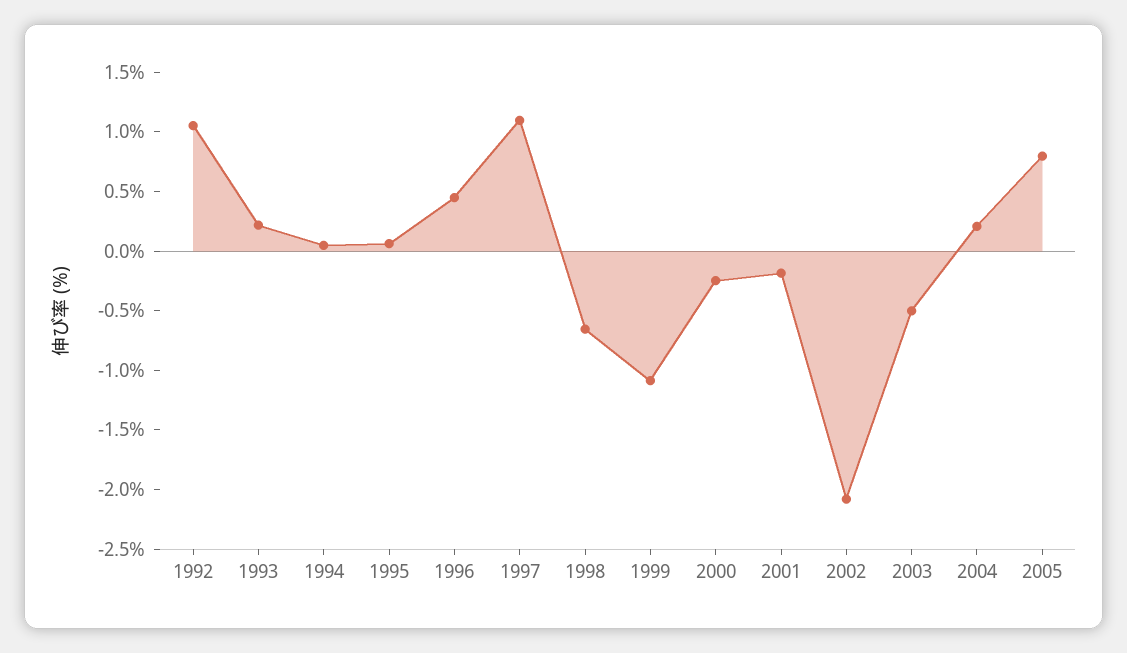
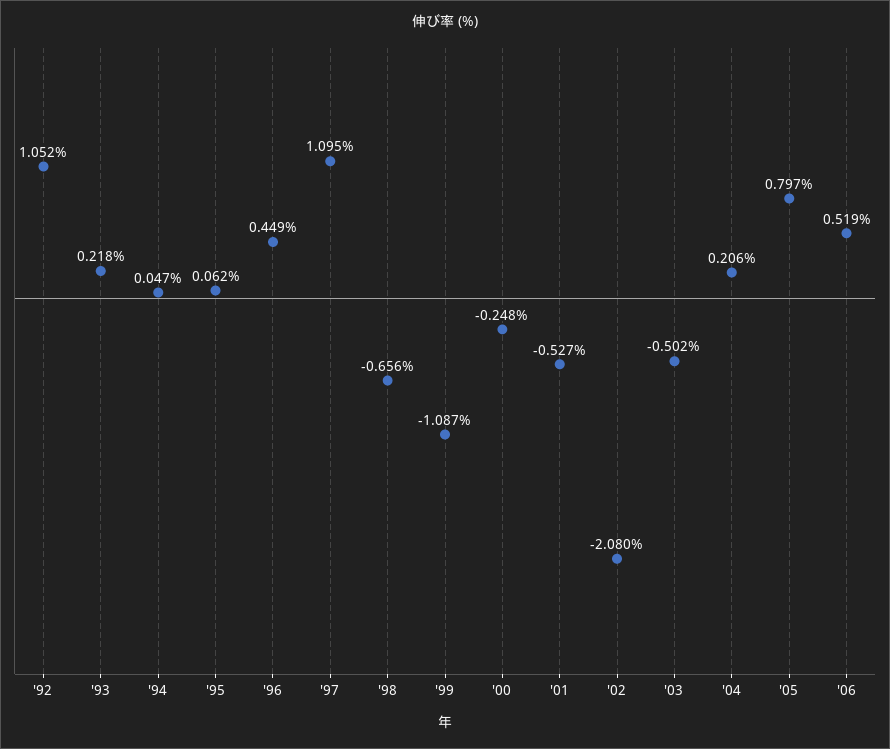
2001: -0.2 -> -0.527
'06: none -> 0.519

